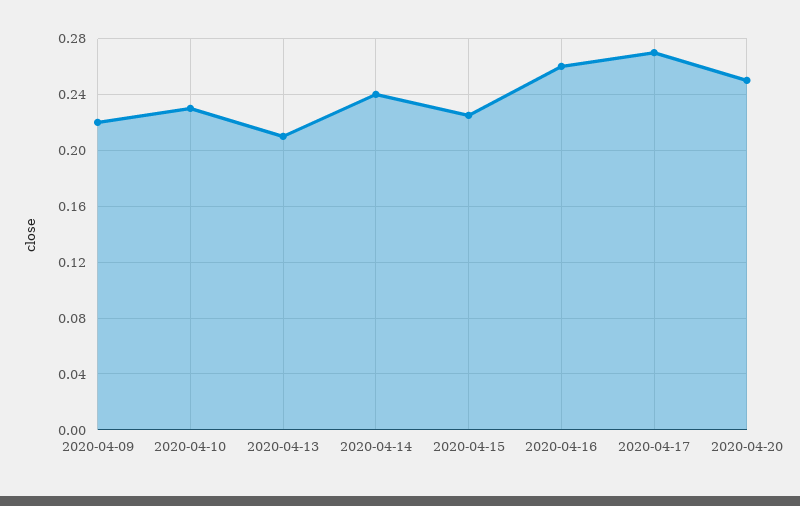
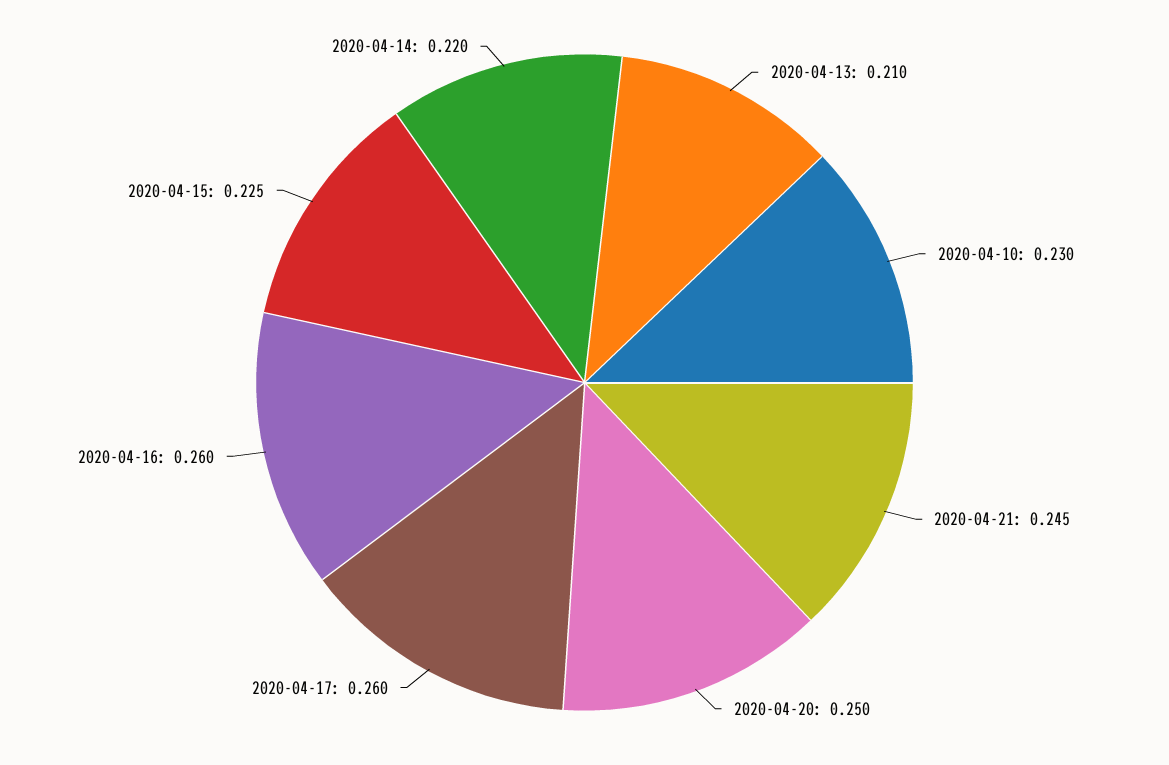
2020-04-09: 0.22 -> none
2020-04-14: 0.24 -> 0.22
2020-04-17: 0.27 -> 0.26
2020-04-21: none -> 0.245

